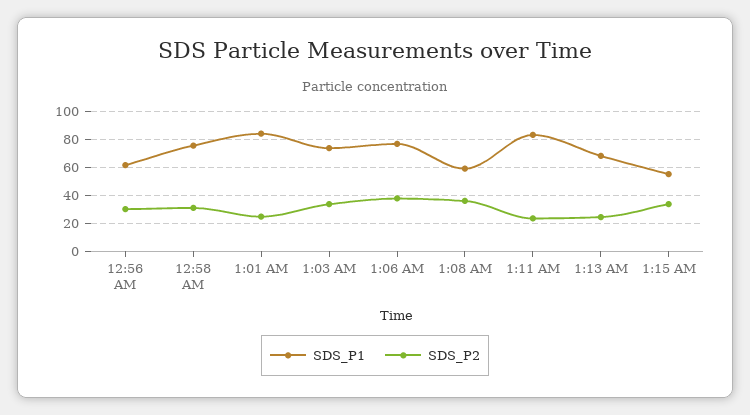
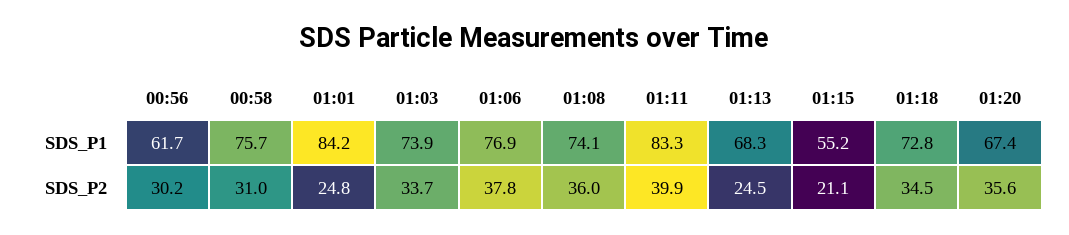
SDS_P1, 1:08 AM: 60 -> 74.1
SDS_P2, 1:11 AM: 25 -> 39.9
SDS_P2, 1:15 AM: 35 -> 21.1
SDS_P1, 01:18: none -> 72.8
SDS_P1, 01:20: none -> 67.4
SDS_P2, 01:18: none -> 34.5
SDS_P2, 01:20: none -> 35.6

